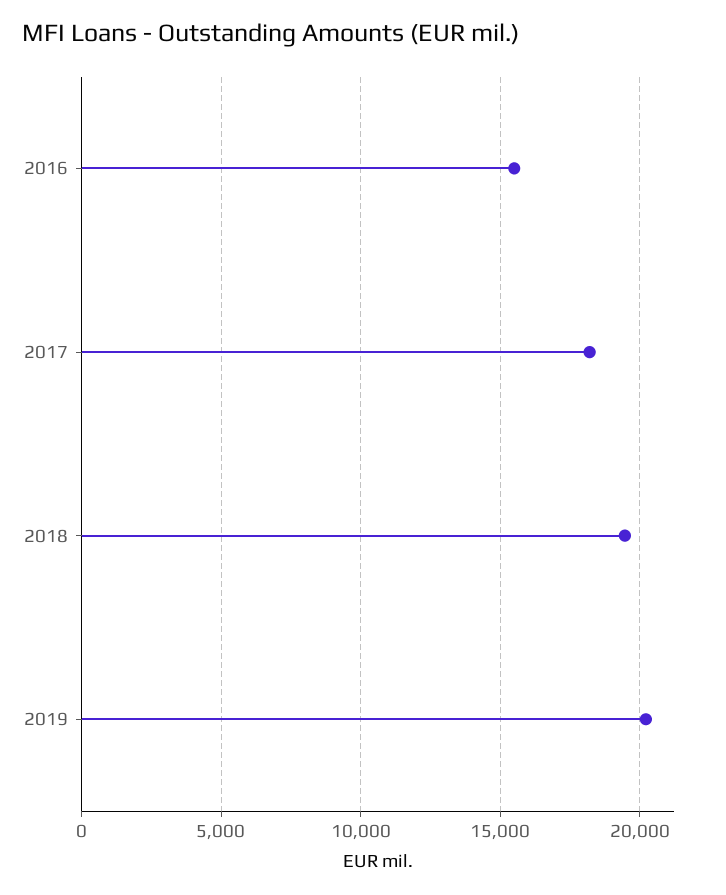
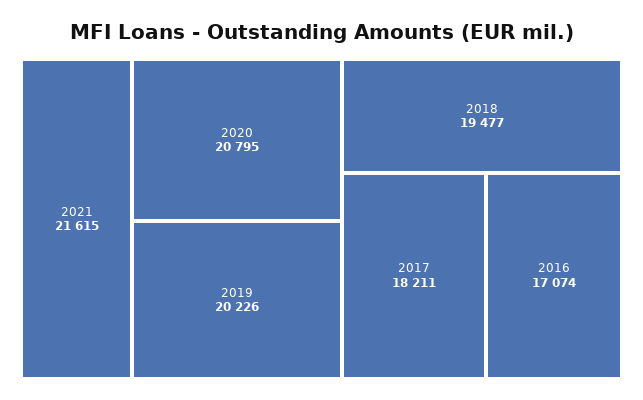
2016: 15500 -> 17074
2021: none -> 21615
2020: none -> 20795

